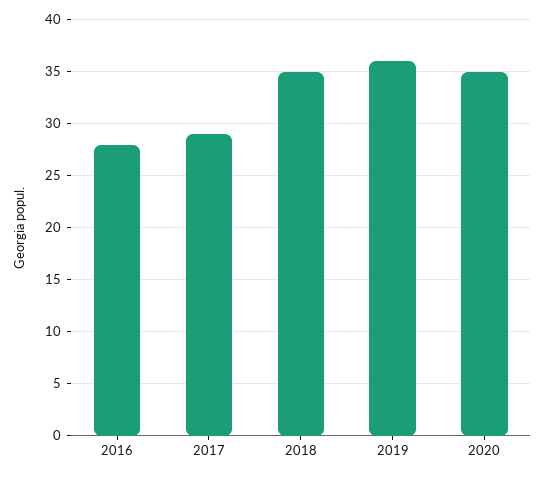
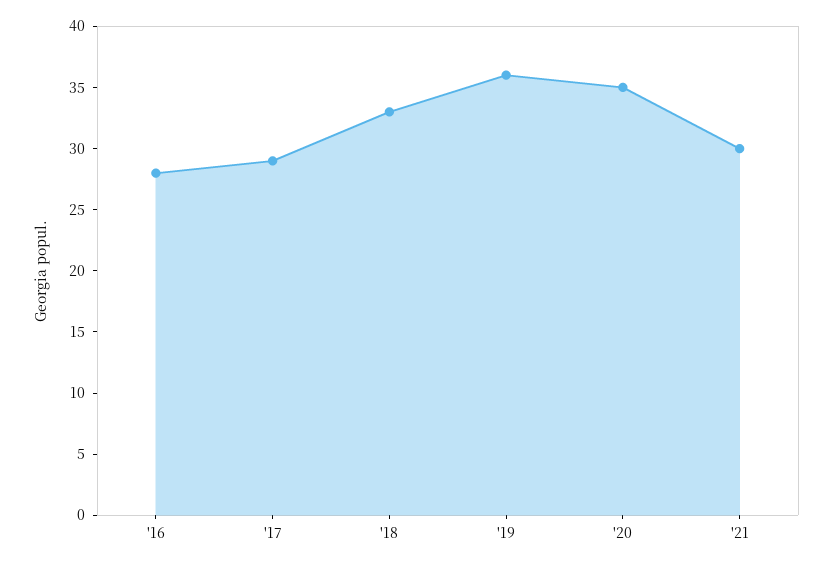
2018: 35 -> 33
'21: none -> 30

